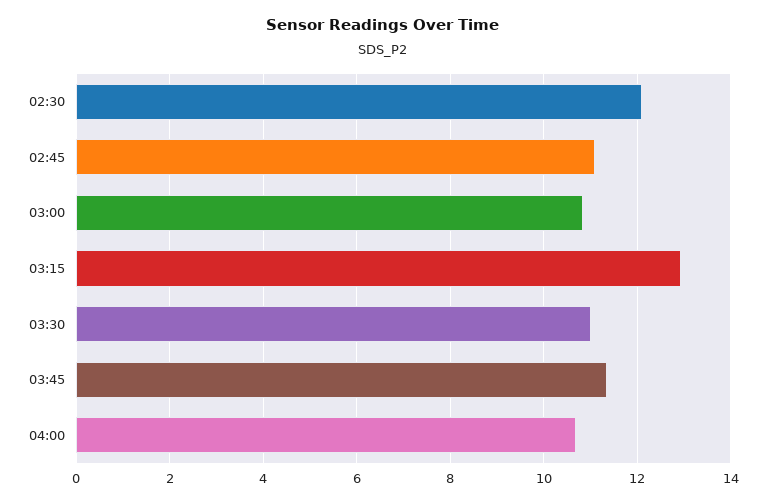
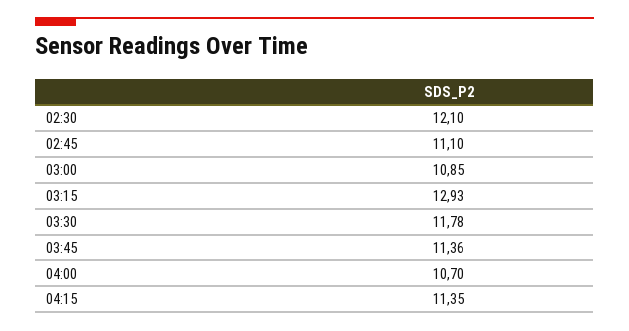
03:30: 11 -> 11.78
04:15: none -> 11.35

